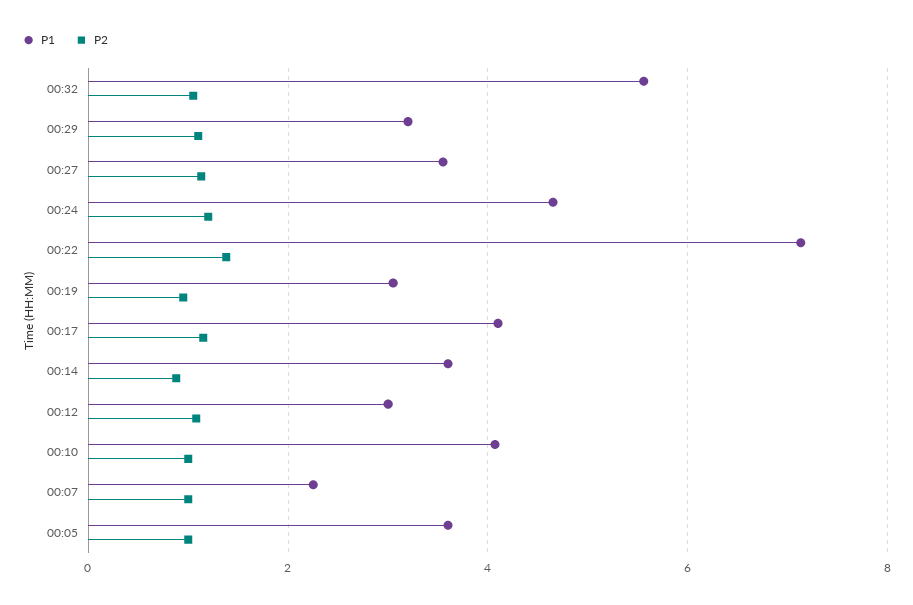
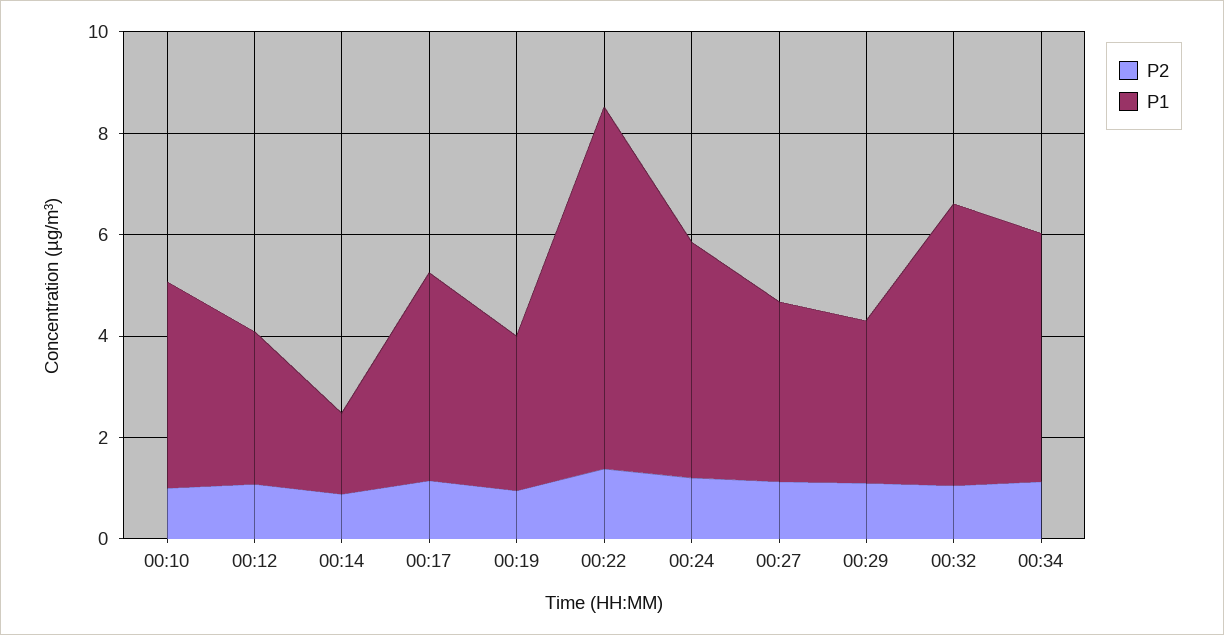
P1, 00:14: 3.6 -> 1.5
P1, 00:07: 2.2 -> none
P2, 00:07: 1 -> none
P1, 00:05: 3.6 -> none
P2, 00:05: 1 -> none
P2, 00:34: none -> 1
P1, 00:34: none -> 5

